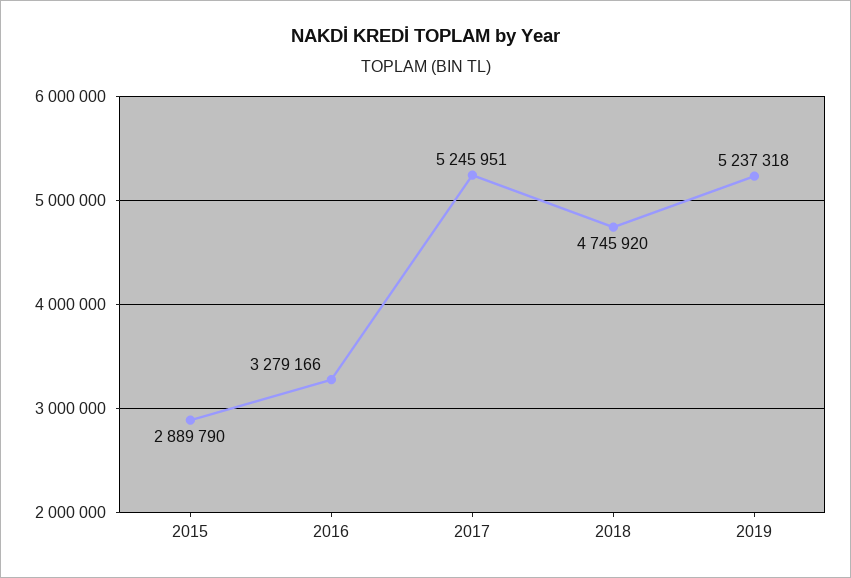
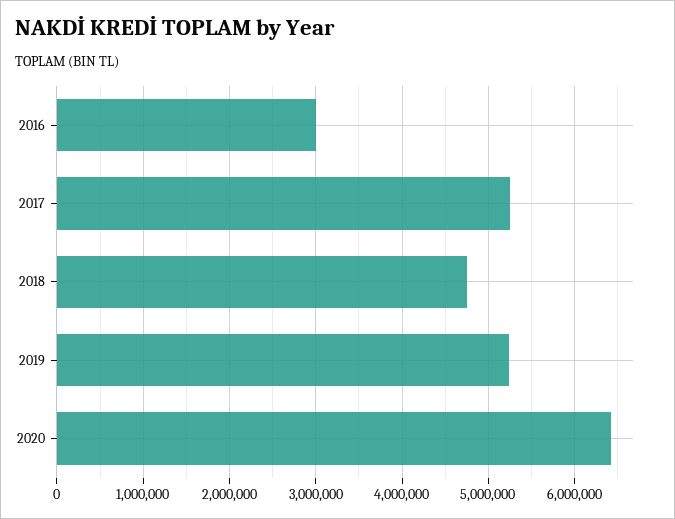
2015: 2889790 -> none
2016: 3279166 -> 3000000
2020: none -> 6400000

